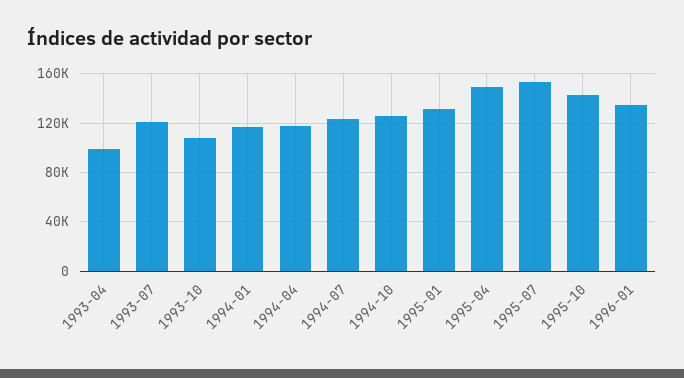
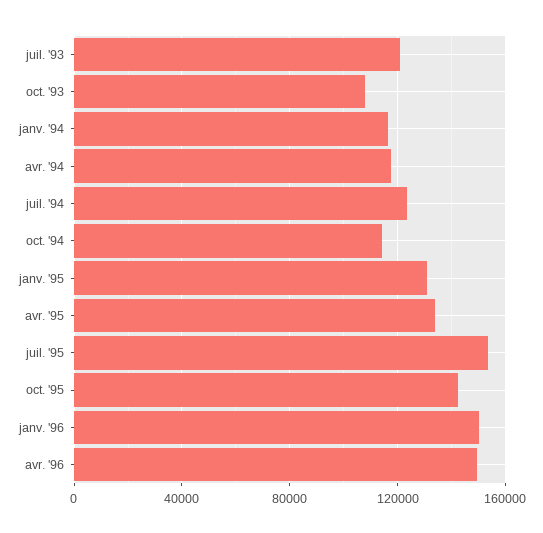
1993-04: 100000 -> none
1994-10: 125000 -> 115000
1995-04: 150000 -> 135000
1996-01: 135000 -> 150000
avr. '96: none -> 150000

